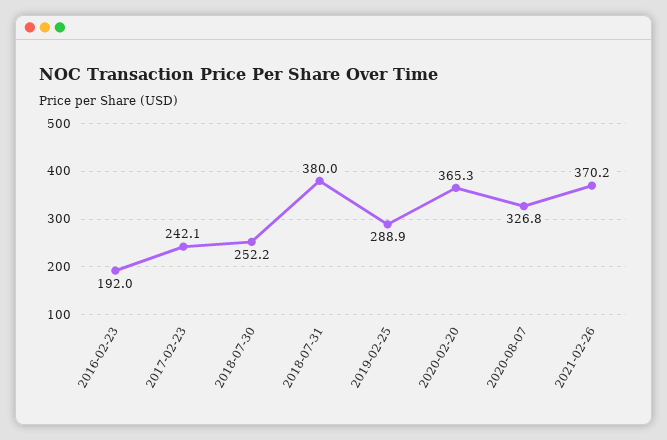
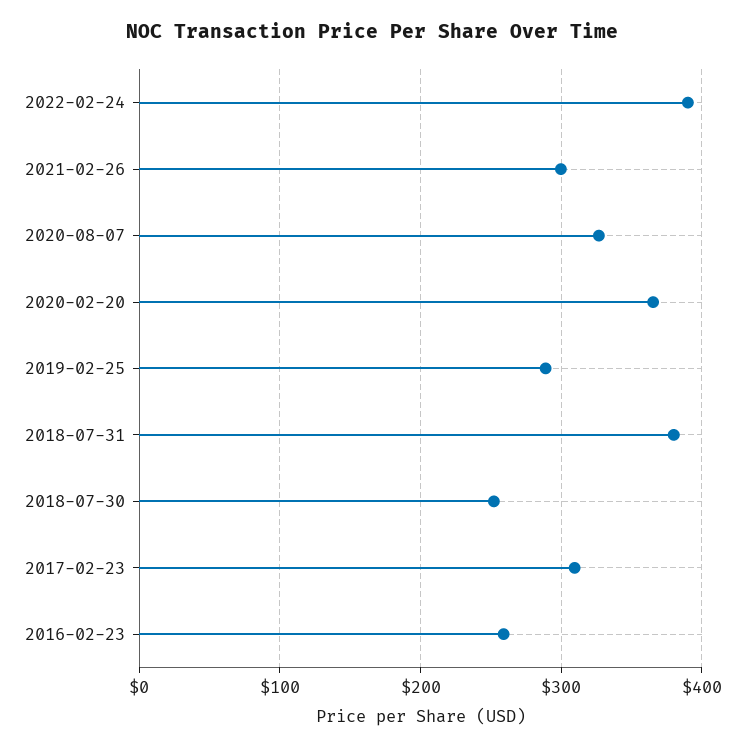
2016-02-23: 192 -> 260
2017-02-23: 242.1 -> 310
2021-02-26: 370.2 -> 300
2022-02-24: none -> 390

